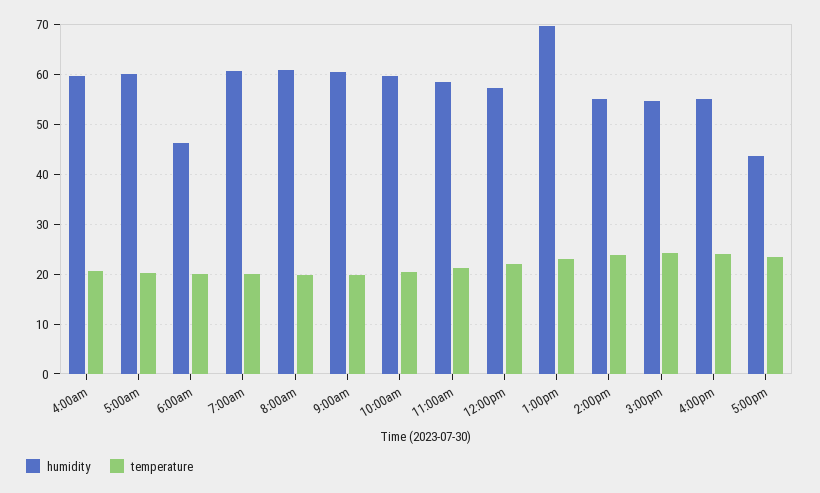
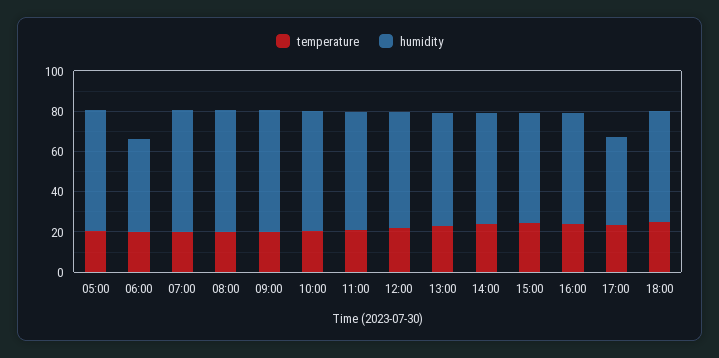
humidity, 4:00am: 60 -> none
temperature, 4:00am: 20 -> none
humidity, 1:00pm: 70 -> 55
temperature, 18:00: none -> 25
humidity, 18:00: none -> 55

